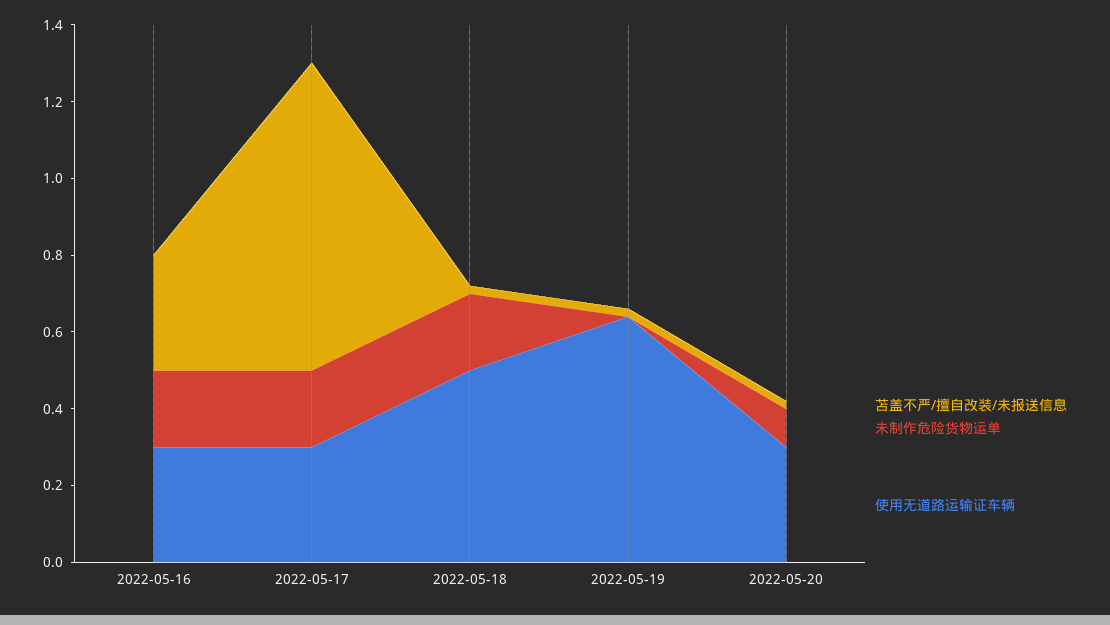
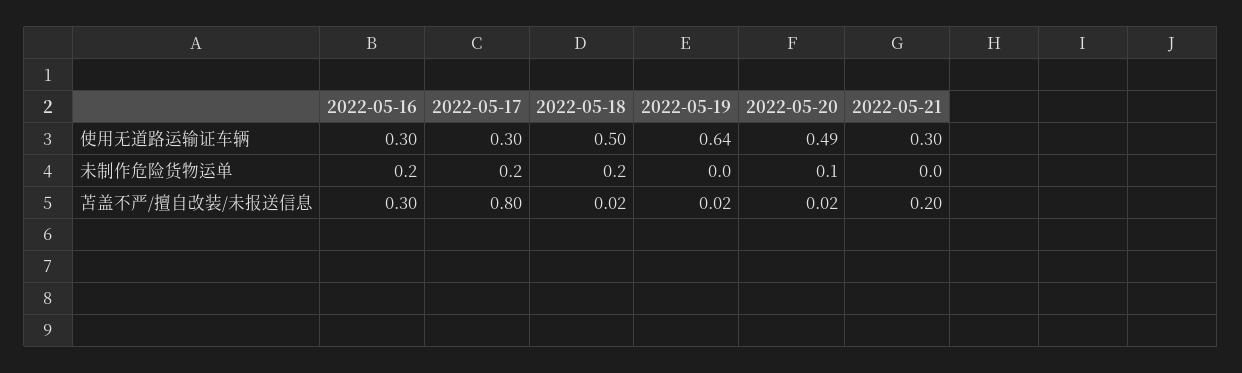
使用无道路运输证车辆, 2022-05-20: 0.3 -> 0.49
使用无道路运输证车辆, 2022-05-21: none -> 0.3
未制作危险货物运单, 2022-05-21: none -> 0
苫盖不严/擅自改装/未报送信息, 2022-05-21: none -> 0.2

